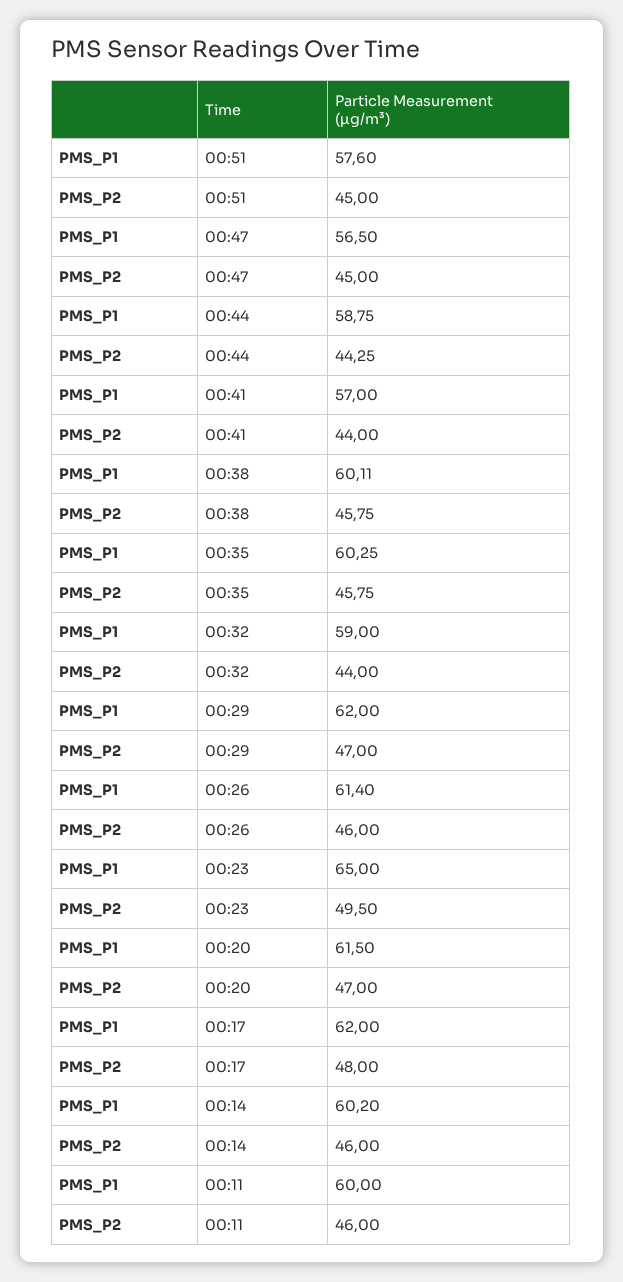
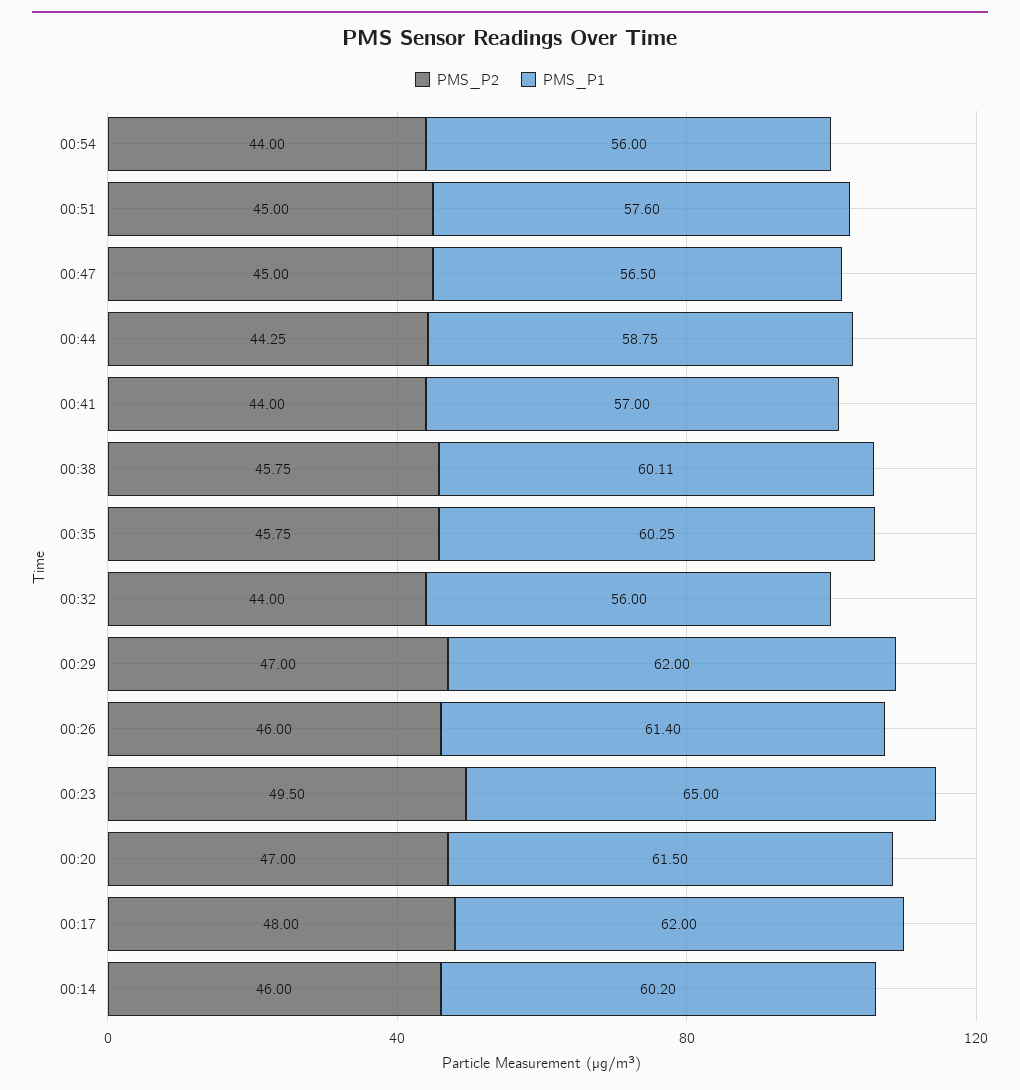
PMS_P1, 00:32: 59 -> 56
PMS_P1, 00:11: 60 -> none
PMS_P2, 00:11: 46 -> none
PMS_P2, 00:54: none -> 44
PMS_P1, 00:54: none -> 56

